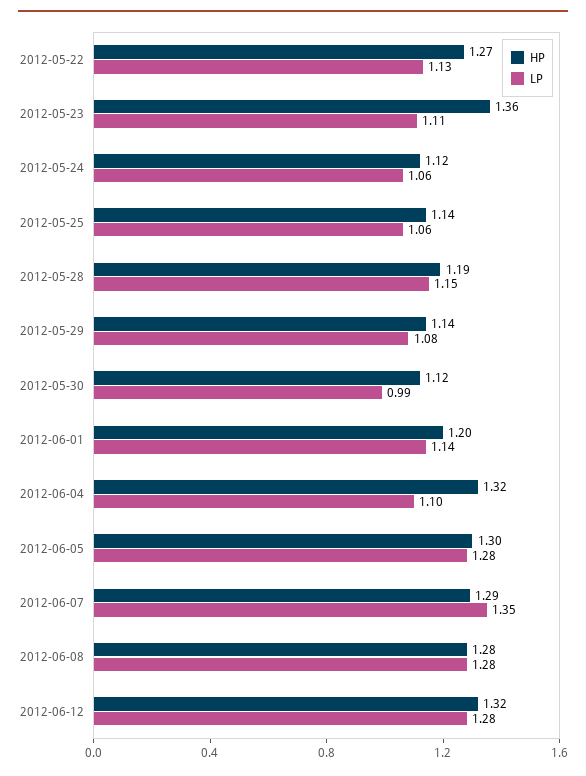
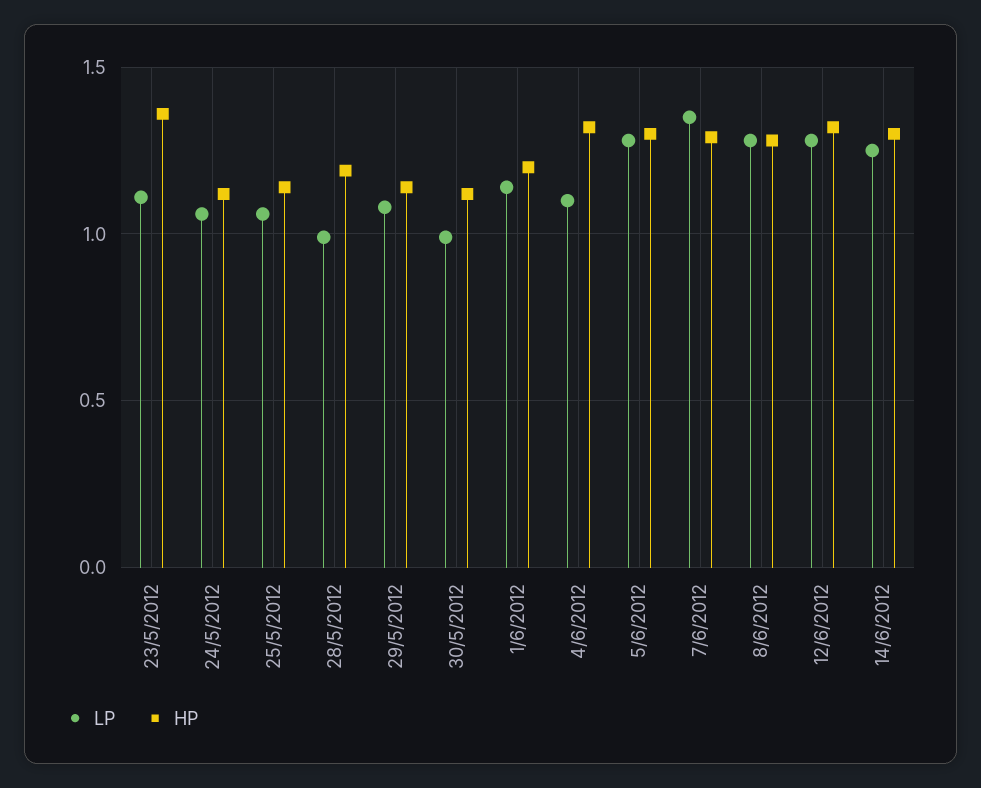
HP, 2012-05-22: 1.27 -> none
LP, 2012-05-22: 1.13 -> none
LP, 2012-05-28: 1.15 -> 1
LP, 14/6/2012: none -> 1.25
HP, 14/6/2012: none -> 1.3

